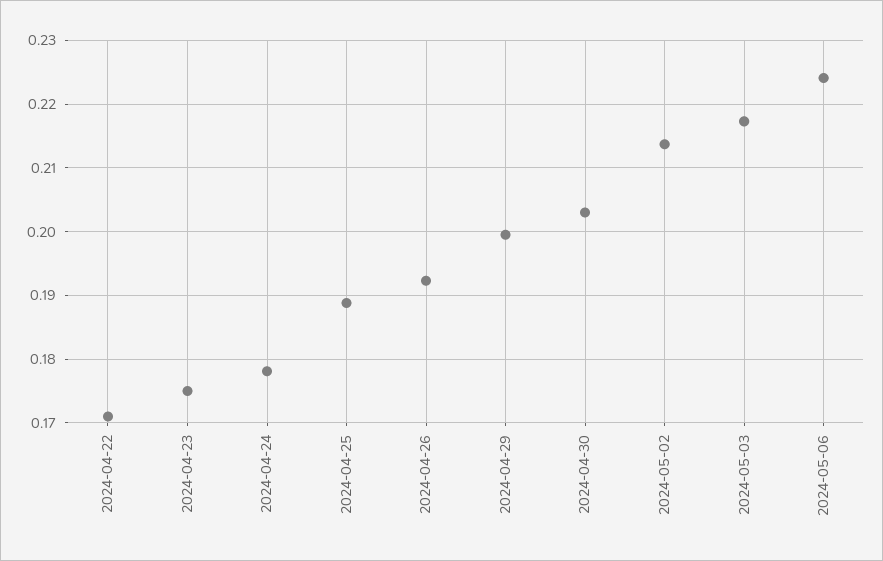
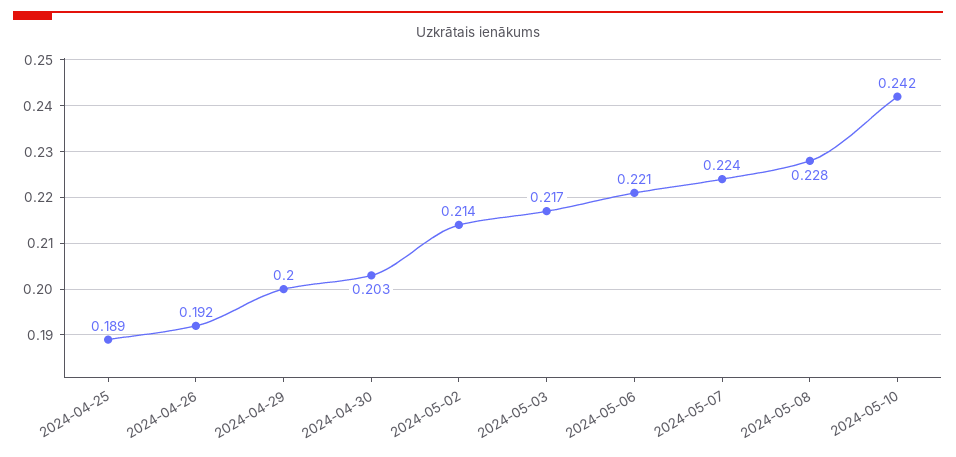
2024-04-22: 0.171 -> none
2024-04-23: 0.175 -> none
2024-04-24: 0.178 -> none
2024-05-06: 0.224 -> 0.221
2024-05-07: none -> 0.224
2024-05-08: none -> 0.228
2024-05-10: none -> 0.242

